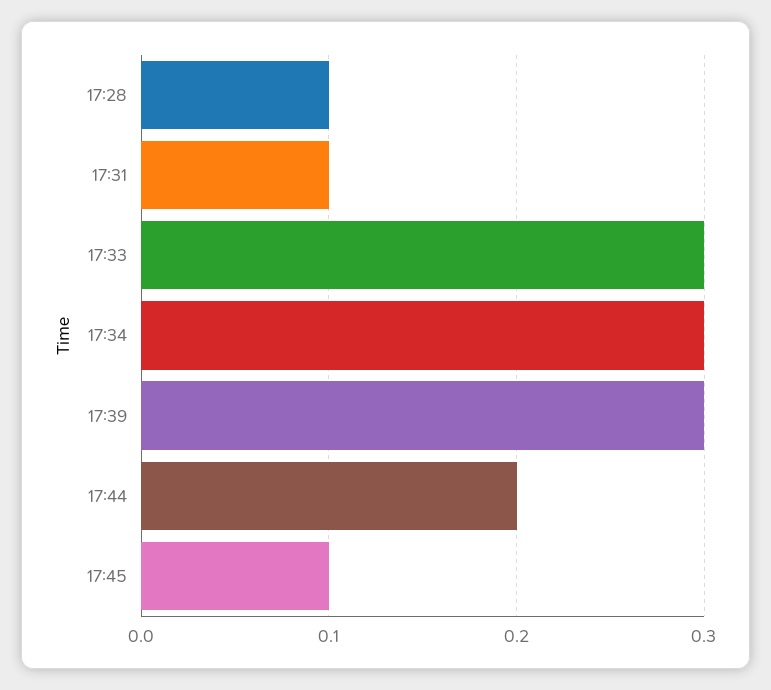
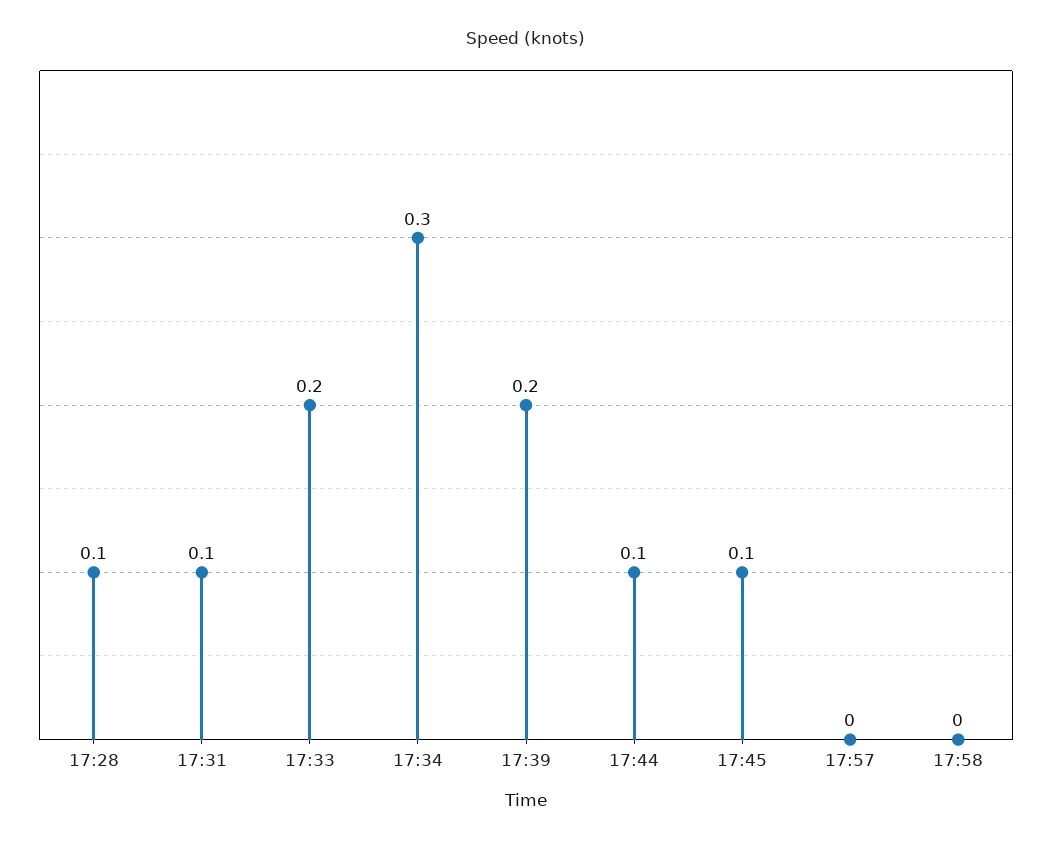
17:33: 0.3 -> 0.2
17:39: 0.3 -> 0.2
17:44: 0.2 -> 0.1
17:57: none -> 0
17:58: none -> 0

